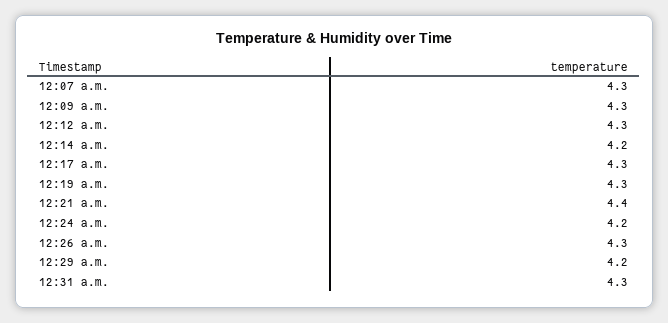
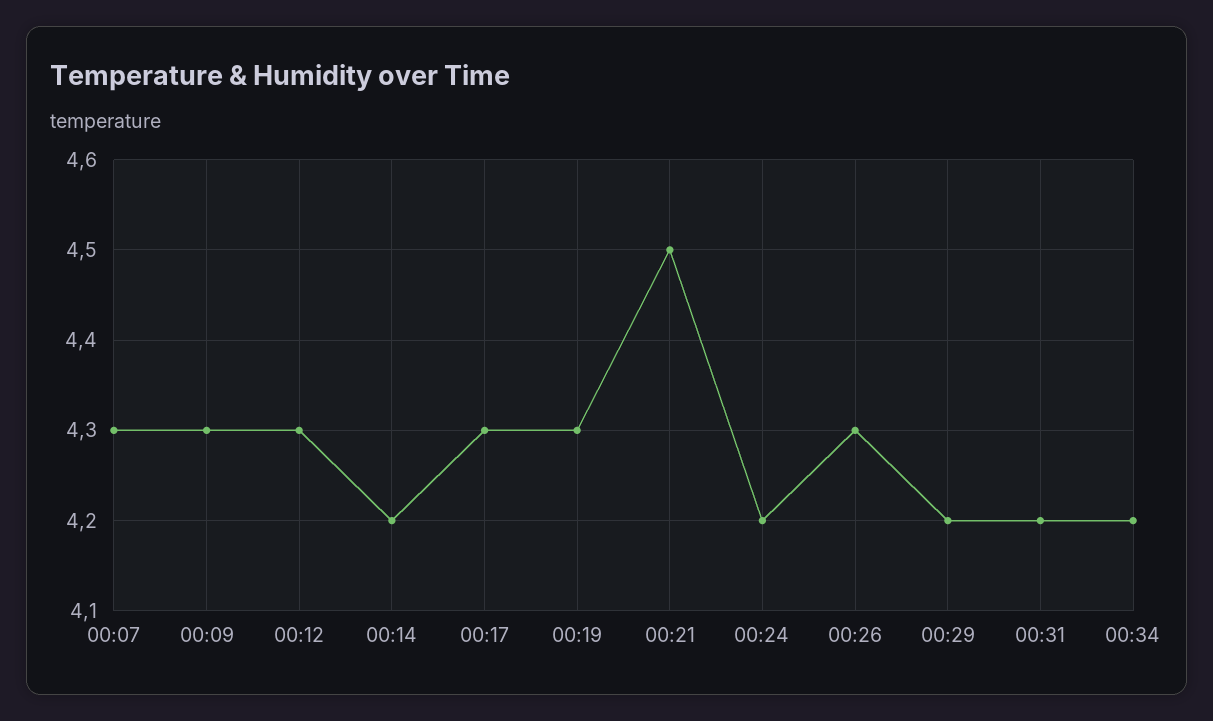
12:21 a.m.: 4.4 -> 4.5
12:31 a.m.: 4.3 -> 4.2
00:34: none -> 4.2

